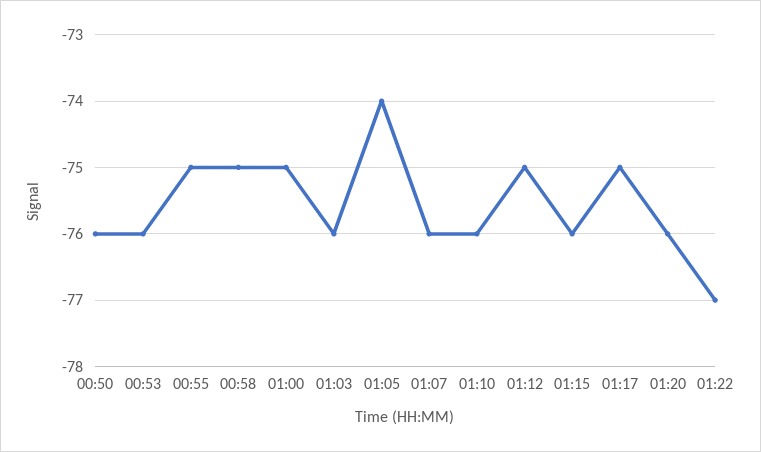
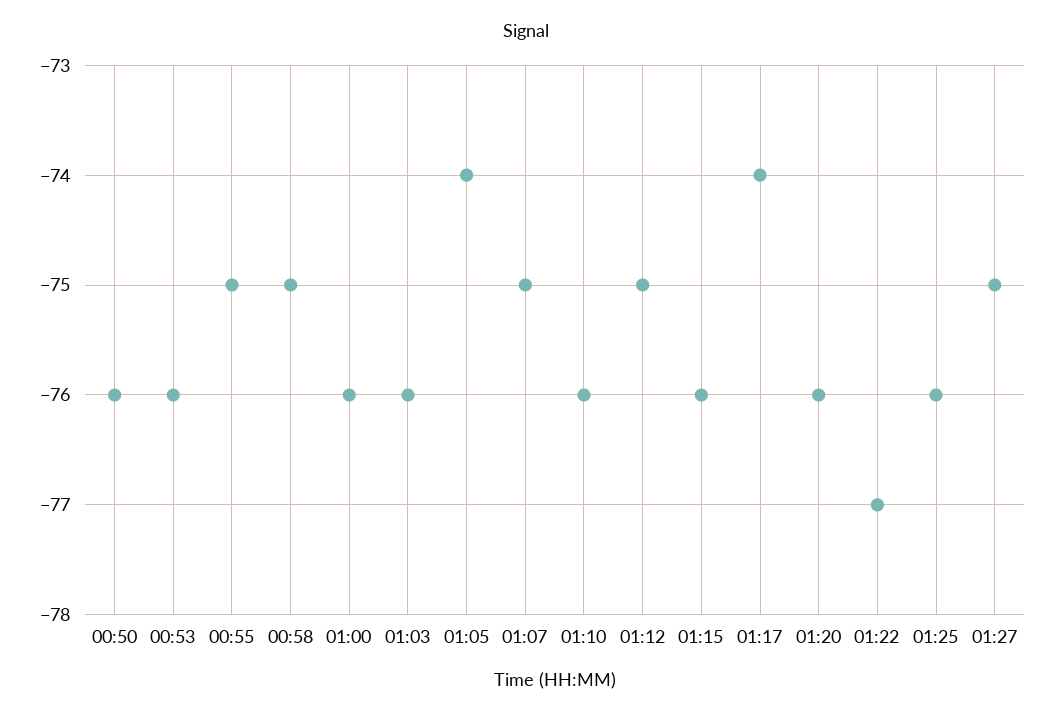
01:00: -75 -> -76
01:07: -76 -> -75
01:17: -75 -> -74
01:25: none -> -76
01:27: none -> -75

